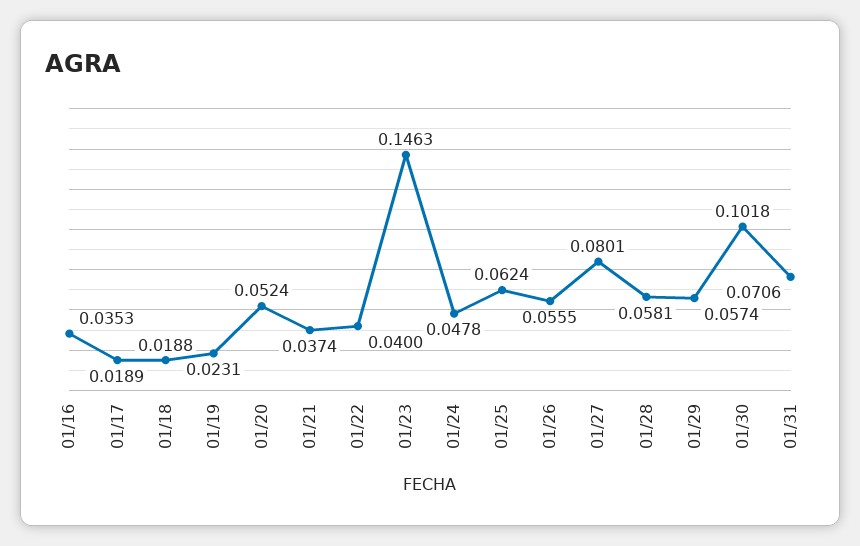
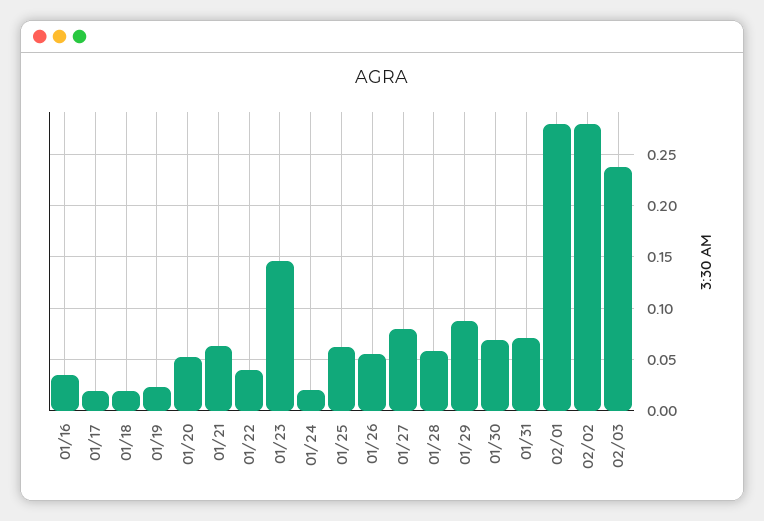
01/21: 0.0374 -> 0.06
01/24: 0.0478 -> 0.02
01/29: 0.0574 -> 0.09
01/30: 0.1018 -> 0.07
02/01: none -> 0.28
02/02: none -> 0.28
02/03: none -> 0.24

